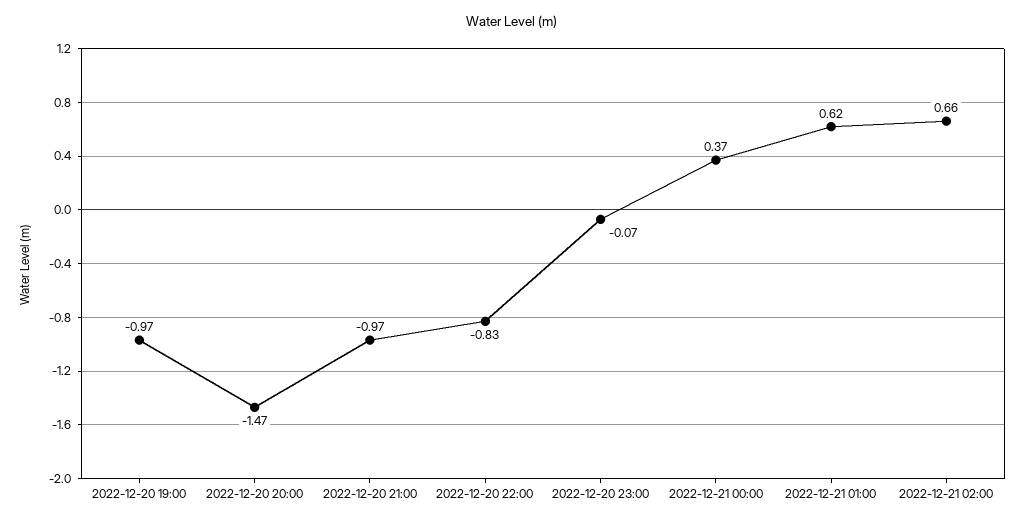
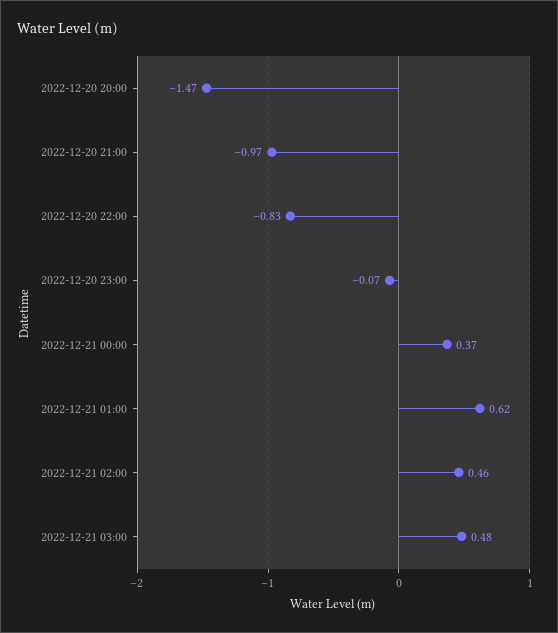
2022-12-20 19:00: -0.97 -> none
2022-12-21 02:00: 0.66 -> 0.46
2022-12-21 03:00: none -> 0.48

